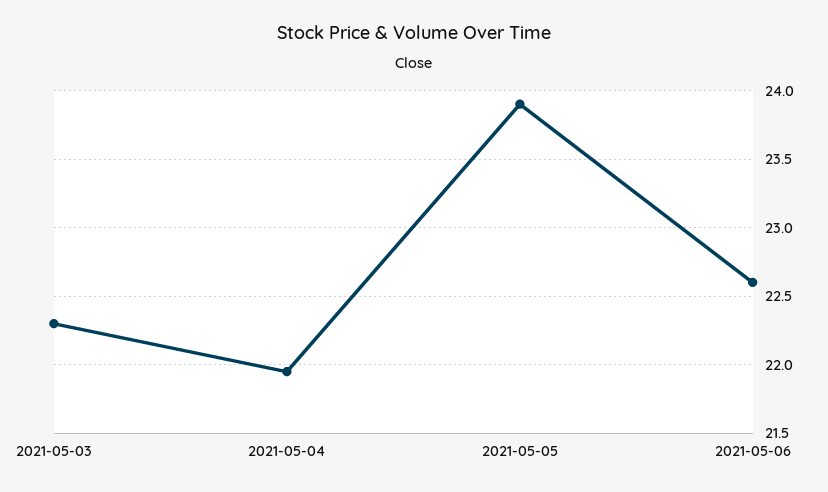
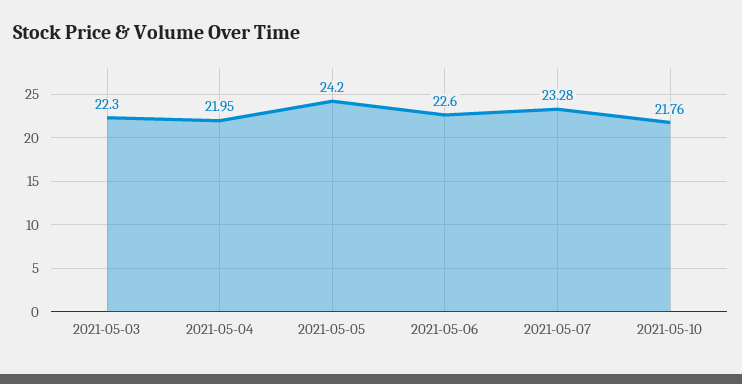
2021-05-05: 23.9 -> 24.2
2021-05-07: none -> 23.28
2021-05-10: none -> 21.76

